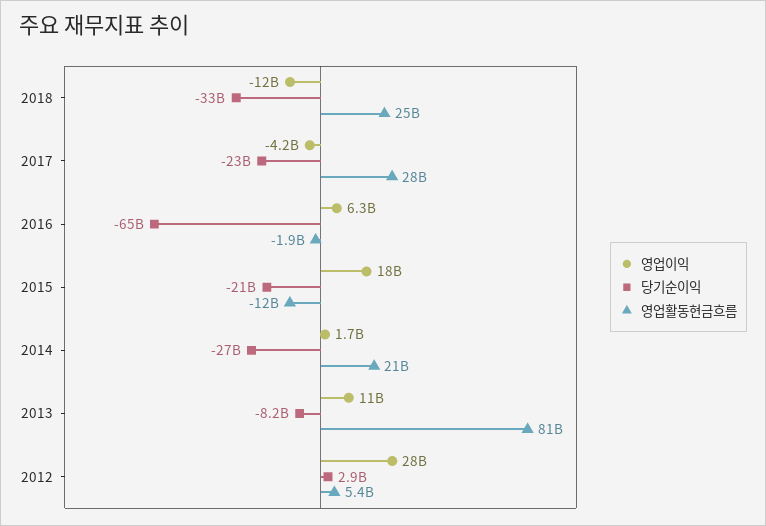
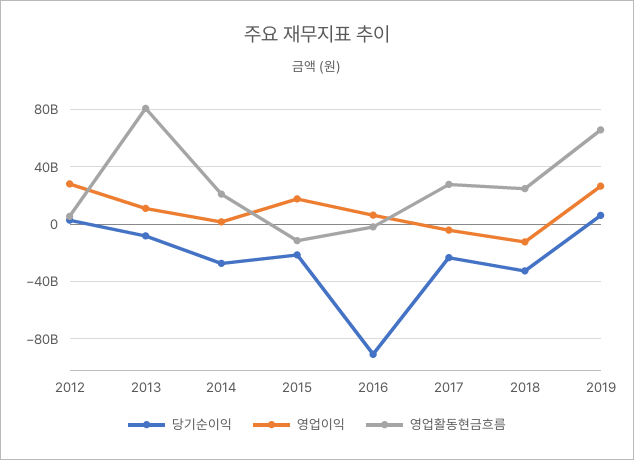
당기순이익, 2016: -65000000000 -> -90000000000
당기순이익, 2019: none -> 5000000000
영업이익, 2019: none -> 25000000000
영업활동현금흐름, 2019: none -> 65000000000

